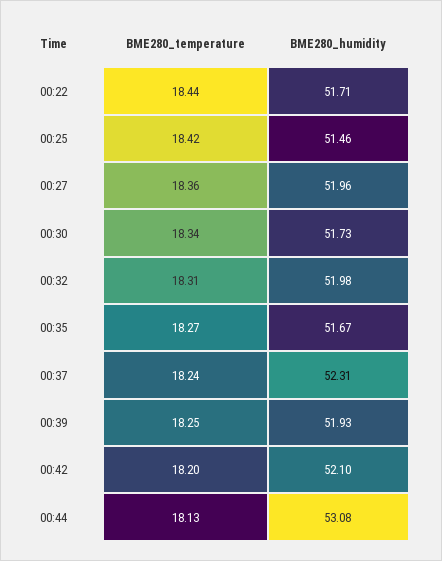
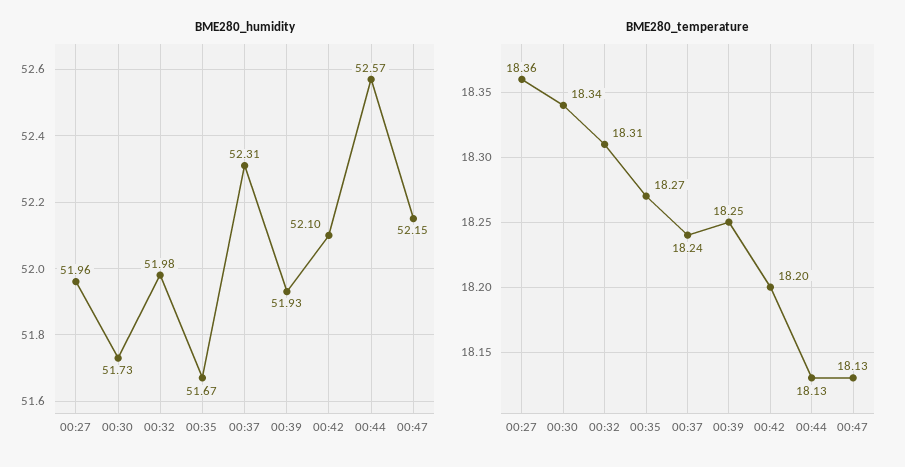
BME280_temperature, 00:22: 18.44 -> none
BME280_humidity, 00:22: 51.71 -> none
BME280_temperature, 00:25: 18.42 -> none
BME280_humidity, 00:25: 51.46 -> none
BME280_humidity, 00:44: 53.08 -> 52.57
BME280_humidity, 00:47: none -> 52.15
BME280_temperature, 00:47: none -> 18.13

